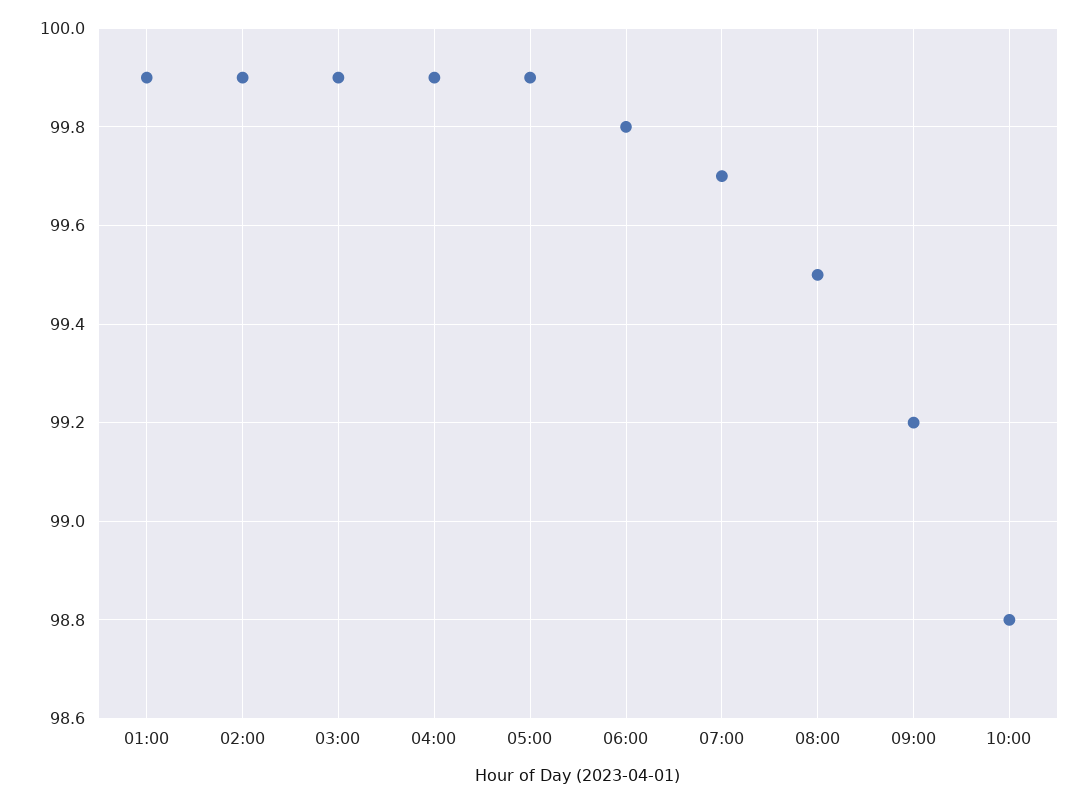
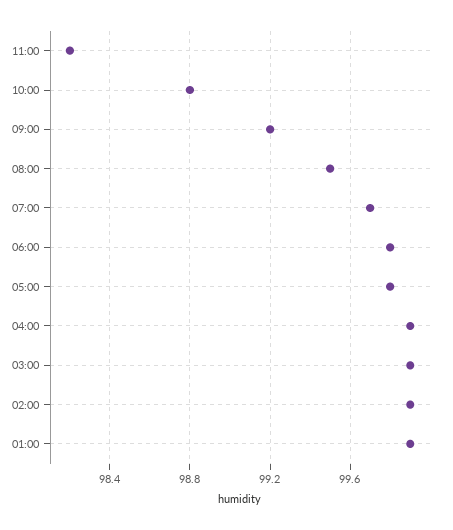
05:00: 99.9 -> 99.8
11:00: none -> 98.2

